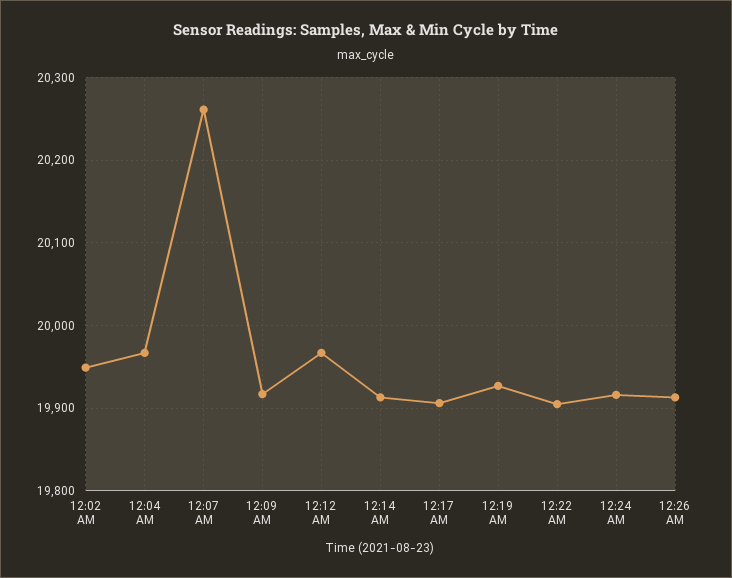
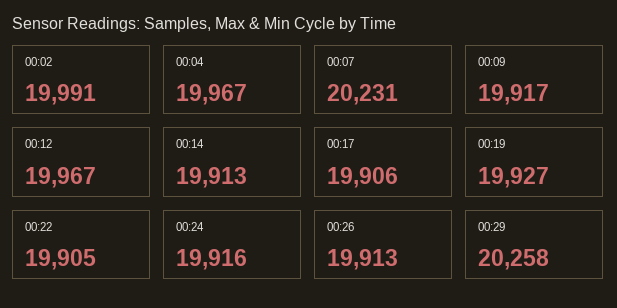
12:02 AM: 19950 -> 19991
12:07 AM: 20260 -> 20231
00:29: none -> 20258

